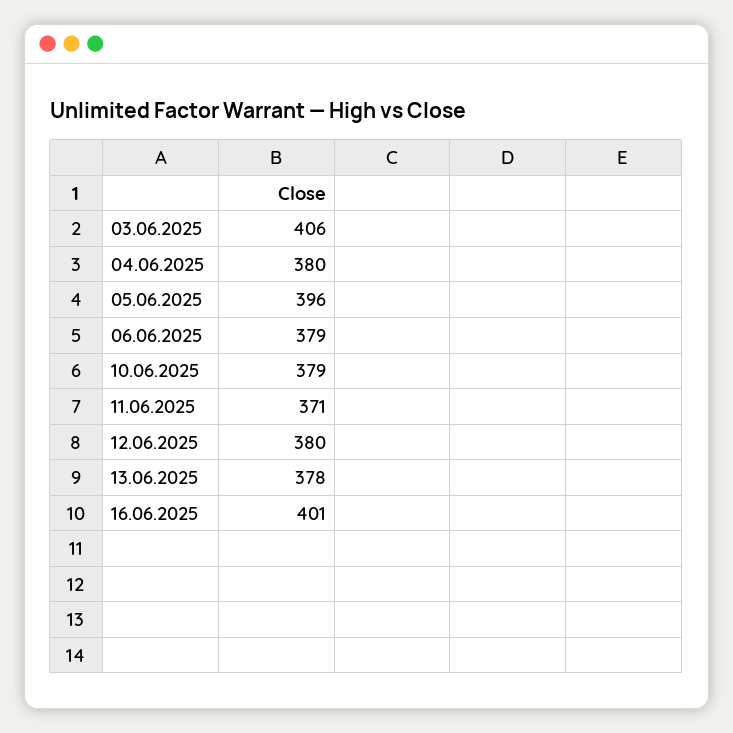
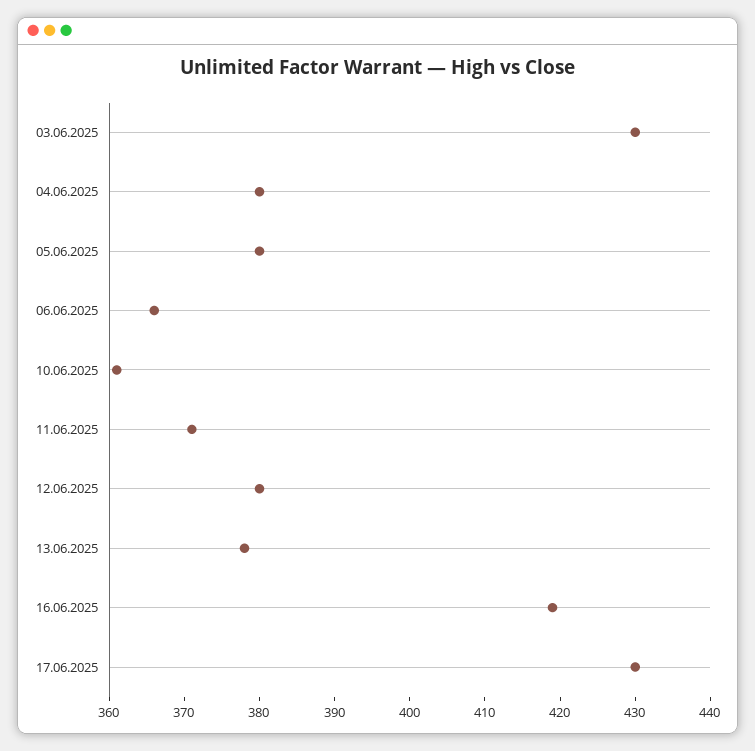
03.06.2025: 406 -> 430
05.06.2025: 396 -> 380
06.06.2025: 379 -> 365
10.06.2025: 379 -> 360
16.06.2025: 401 -> 420
17.06.2025: none -> 430

